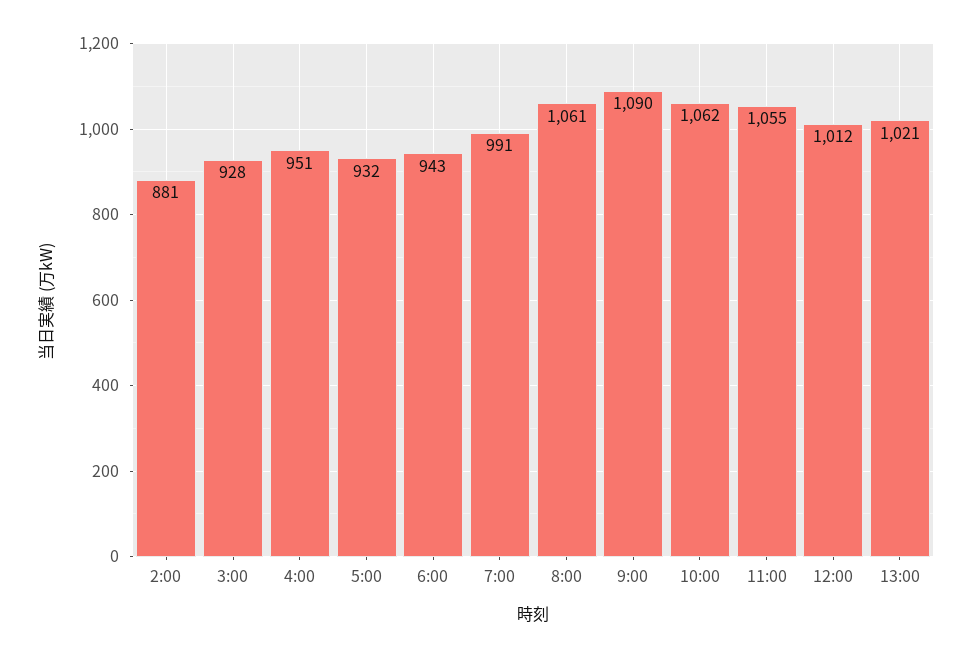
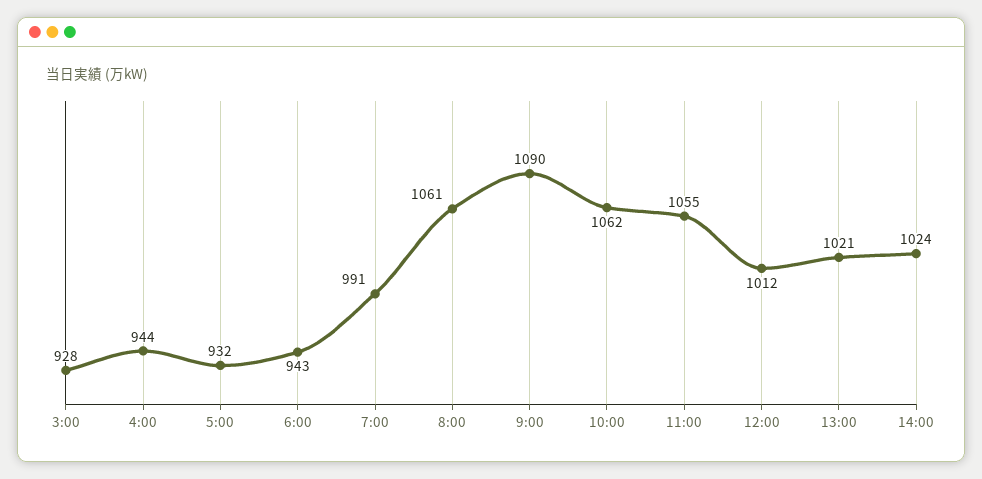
2:00: 881 -> none
4:00: 951 -> 944
14:00: none -> 1024

